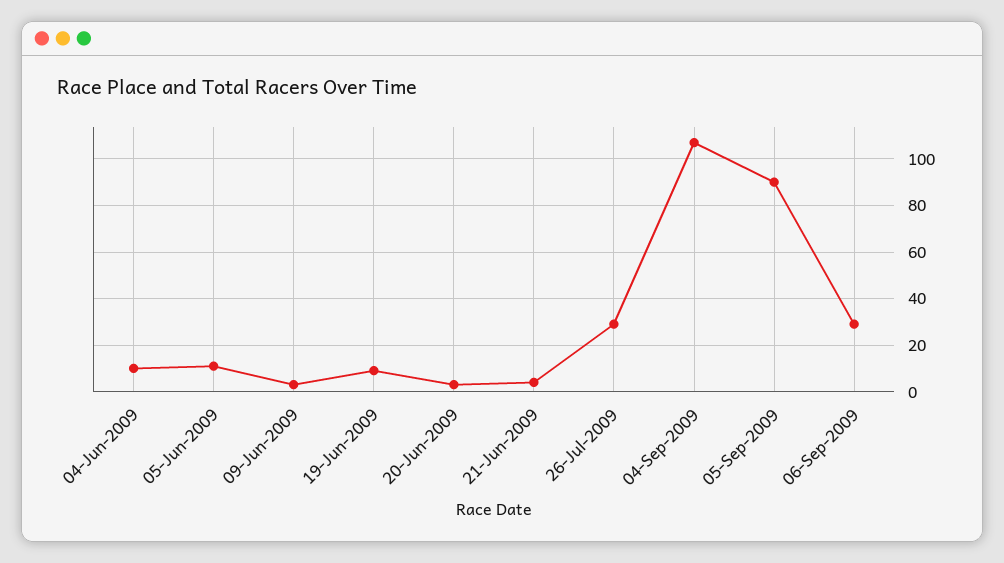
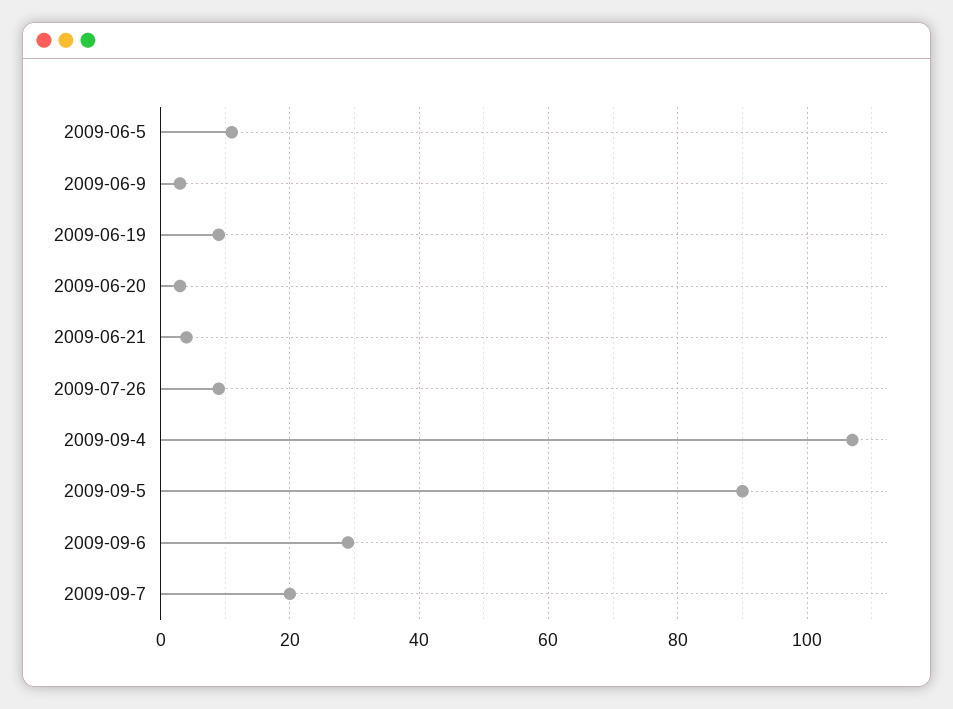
04-Jun-2009: 10 -> none
26-Jul-2009: 30 -> 10
2009-09-7: none -> 20

